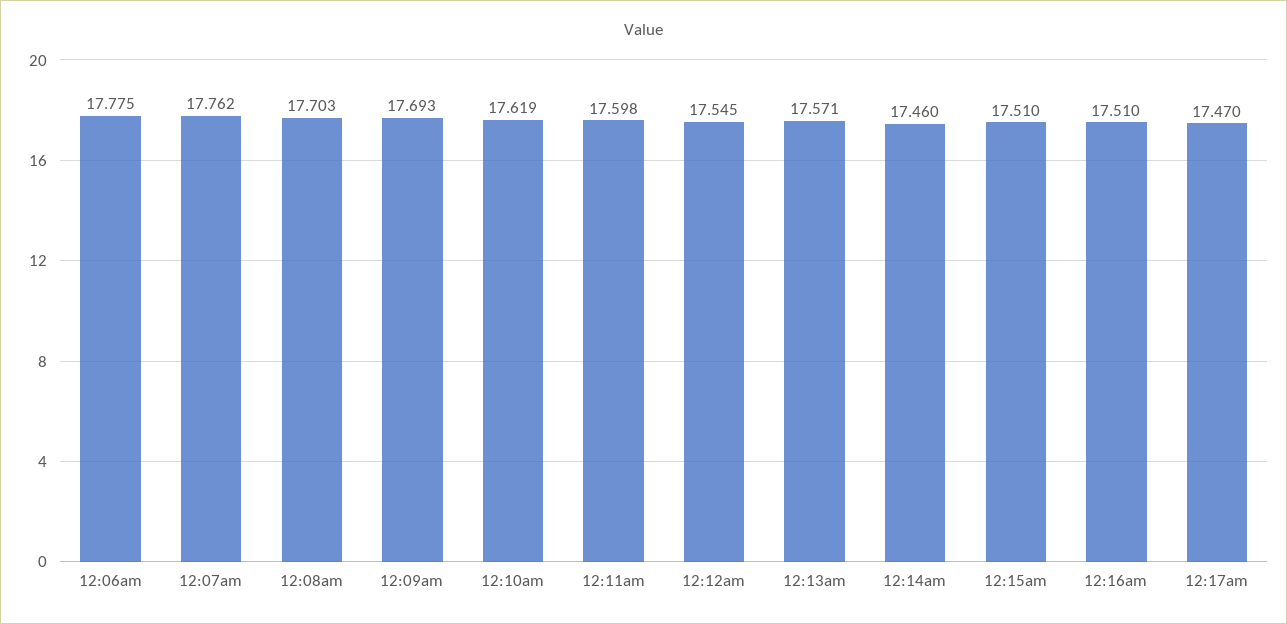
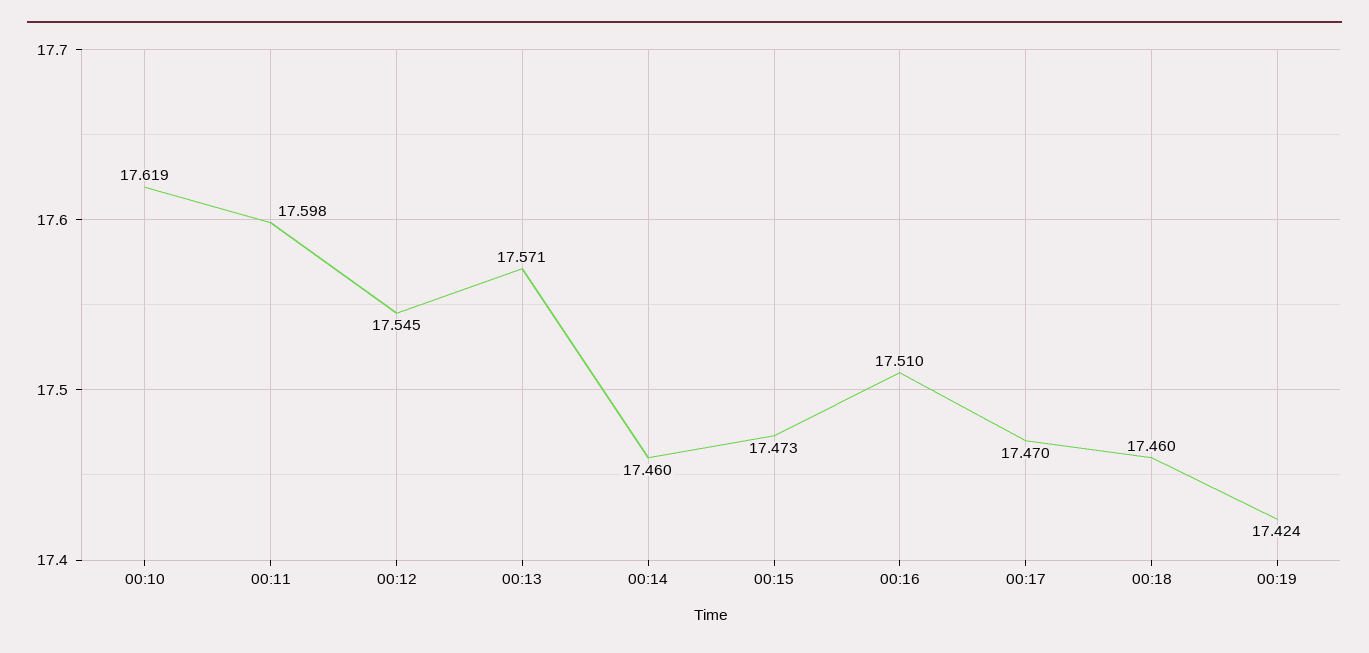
12:06am: 17.775 -> none
12:07am: 17.762 -> none
12:08am: 17.703 -> none
12:09am: 17.693 -> none
12:15am: 17.51 -> 17.473
00:18: none -> 17.46
00:19: none -> 17.424

